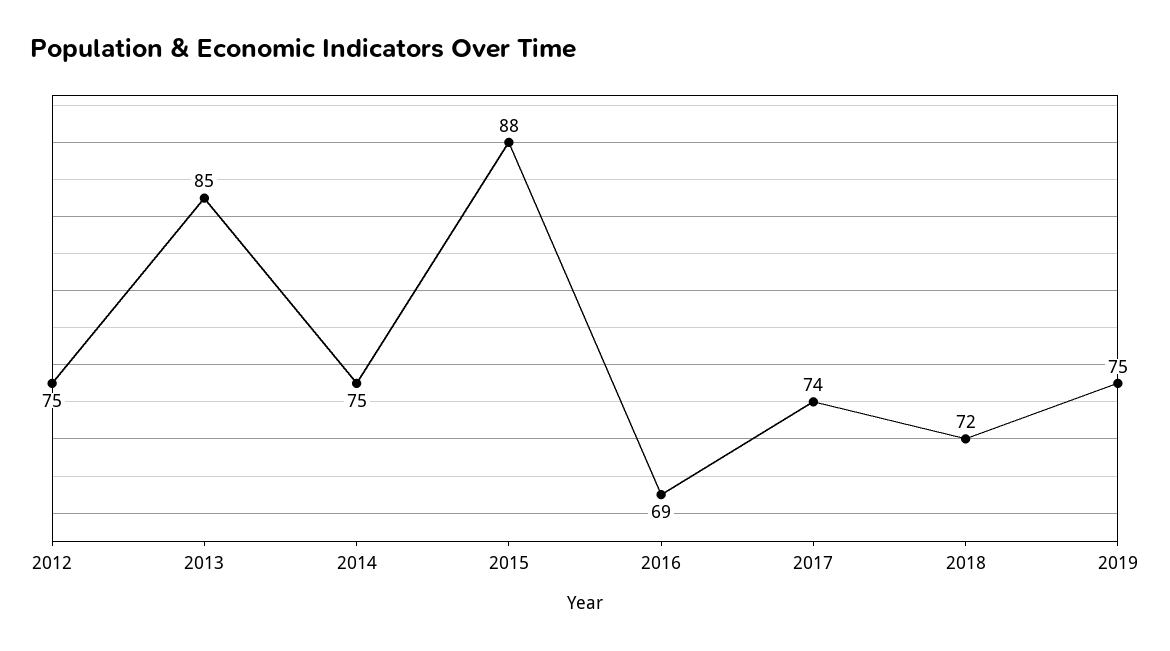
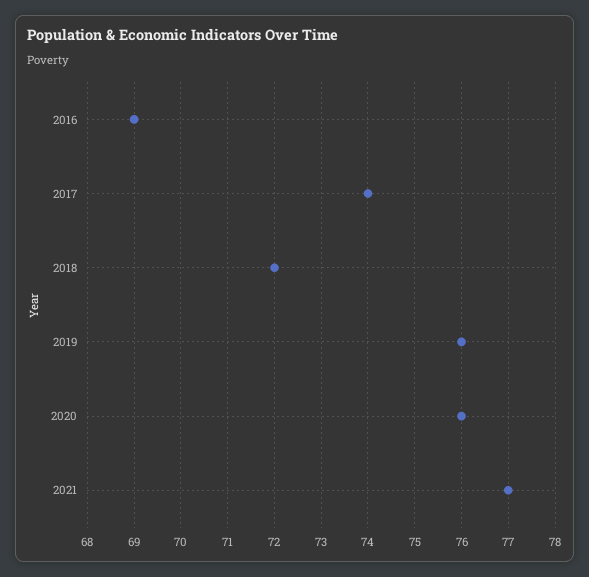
2012: 75 -> none
2013: 85 -> none
2014: 75 -> none
2015: 88 -> none
2019: 75 -> 76
2020: none -> 76
2021: none -> 77

